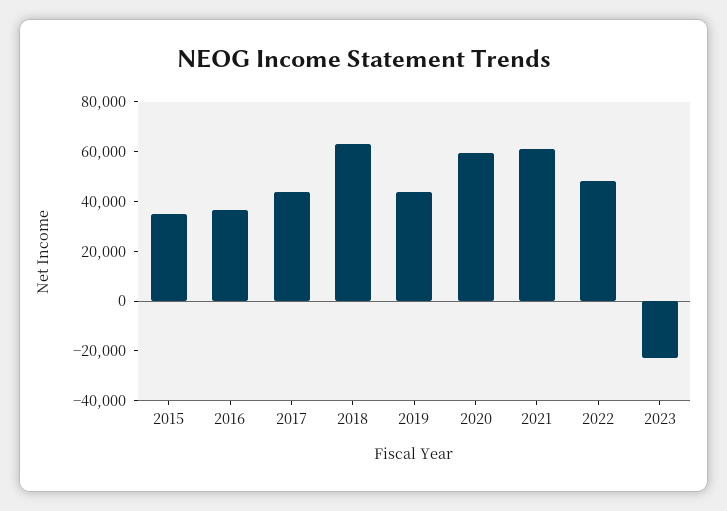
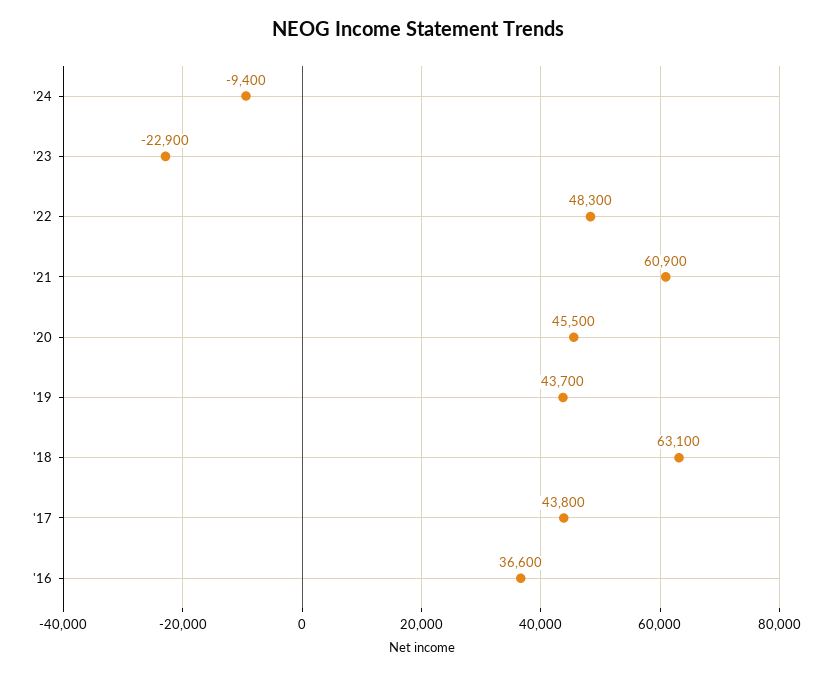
2015: 35000 -> none
2020: 60000 -> 45500
'24: none -> -9400

